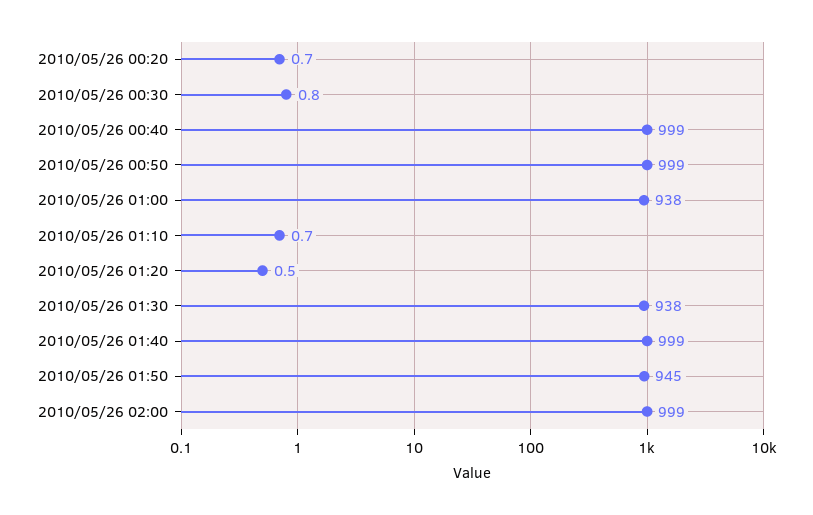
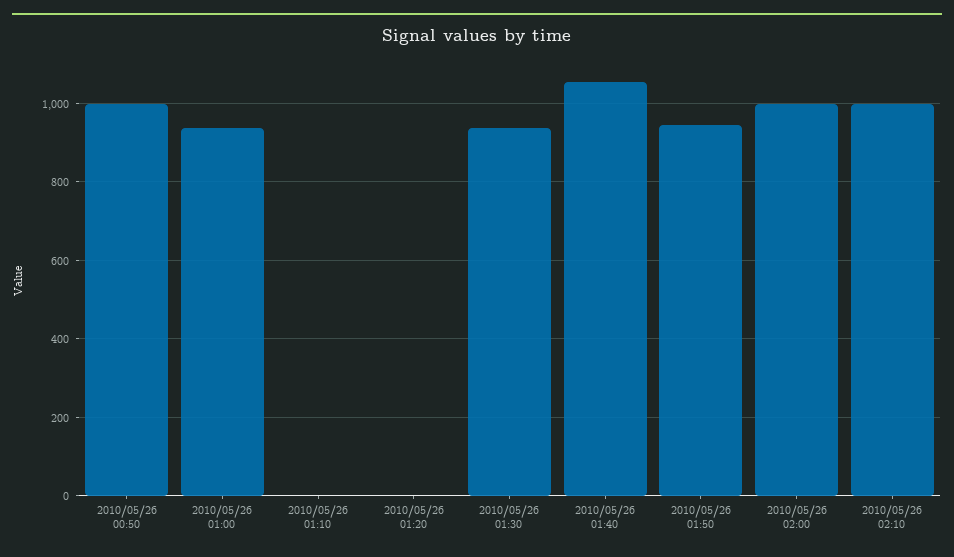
2010/05/26 00:20: 0.7 -> none
2010/05/26 00:30: 0.8 -> none
2010/05/26 00:40: 999 -> none
2010/05/26 01:40: 999 -> 1060
2010/05/26 02:10: none -> 1000

